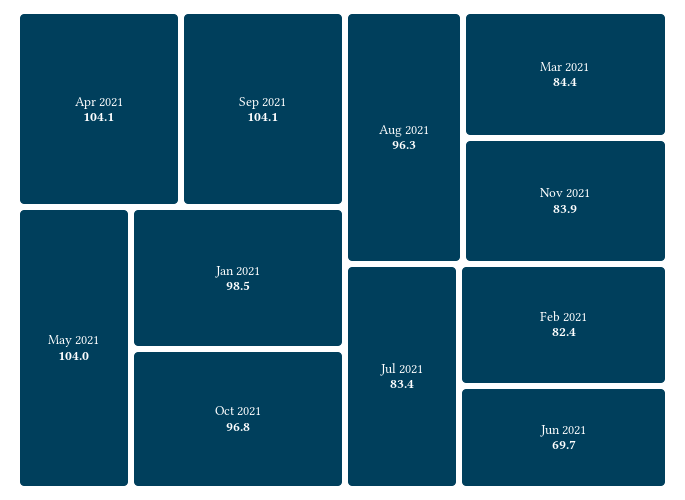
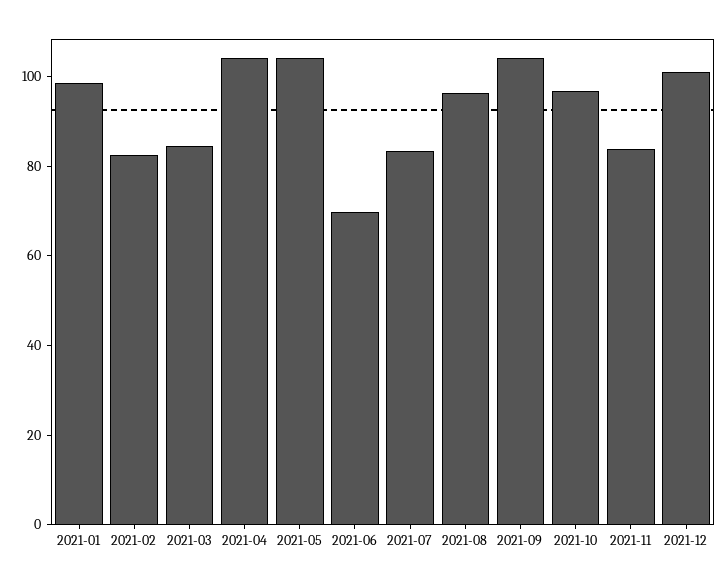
2021-12: none -> 100

